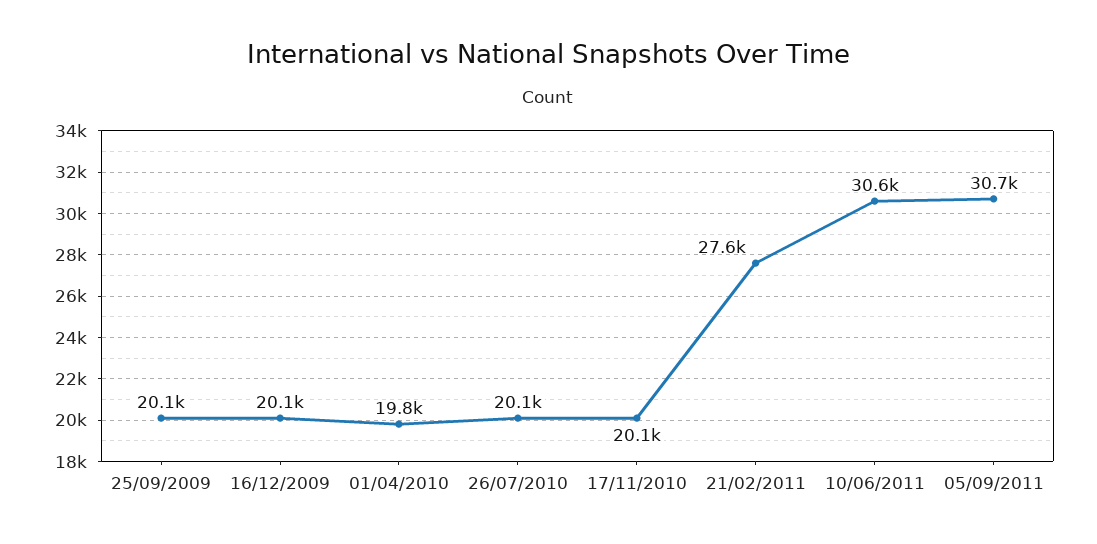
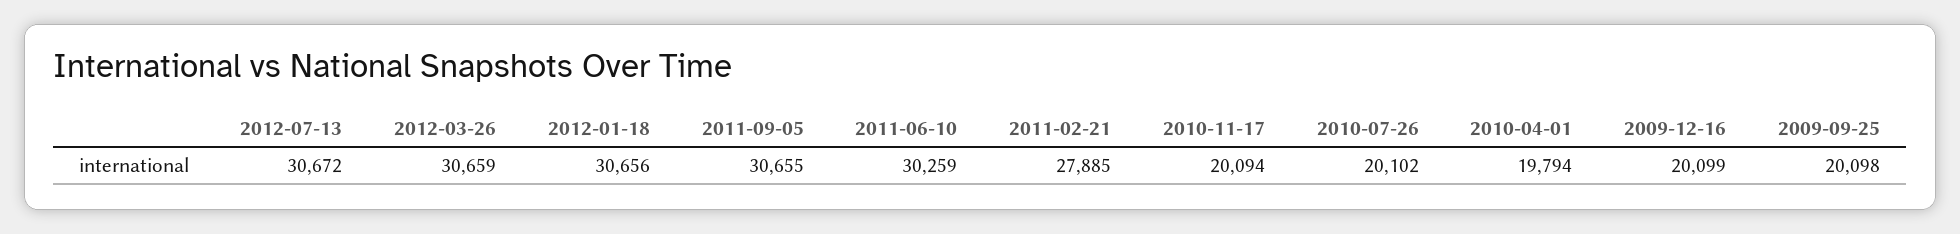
21/02/2011: 27600 -> 27885
10/06/2011: 30600 -> 30259
2012-07-13: none -> 30672
2012-03-26: none -> 30659
2012-01-18: none -> 30656

